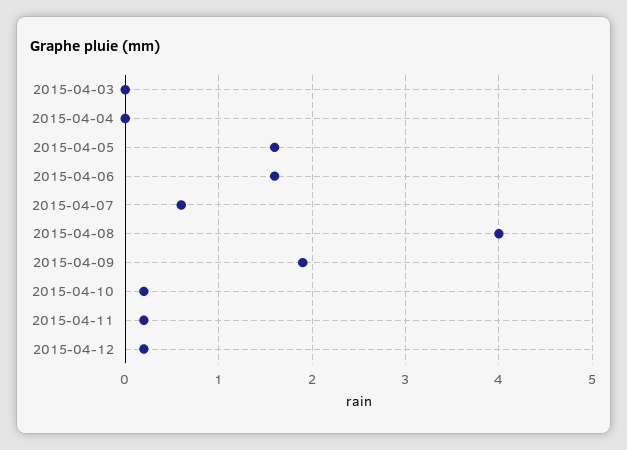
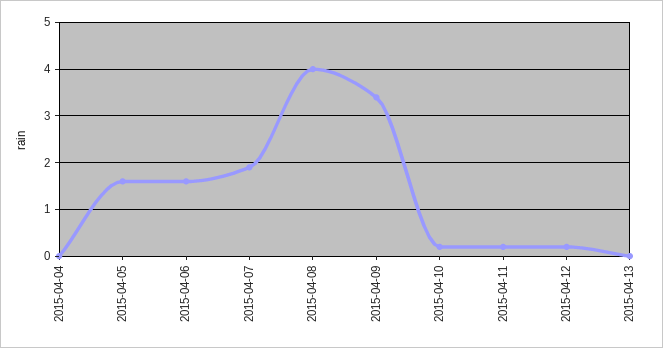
2015-04-03: 0 -> none
2015-04-07: 0.6 -> 2
2015-04-09: 1.9 -> 3.5
2015-04-13: none -> 0

